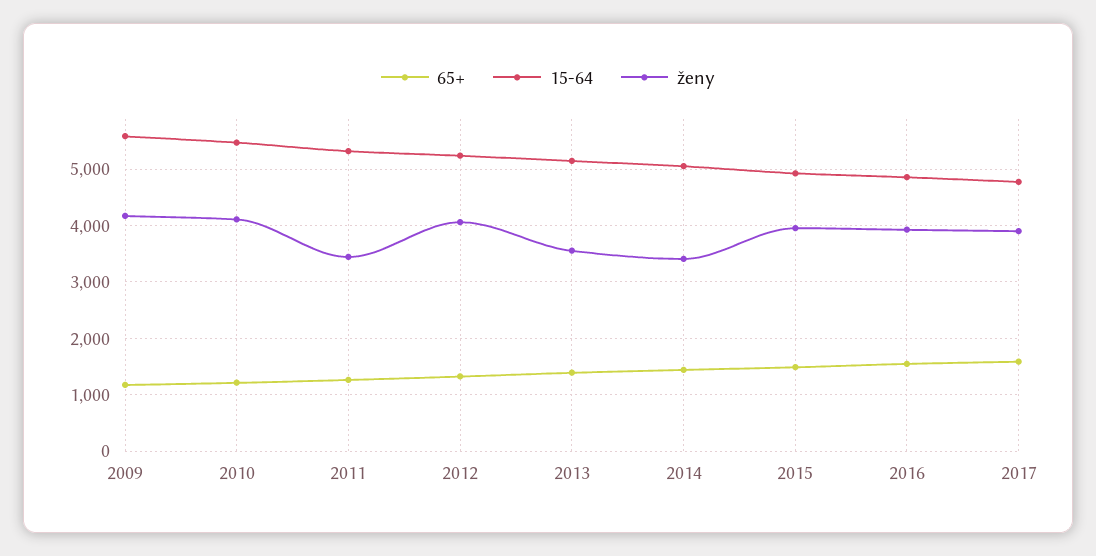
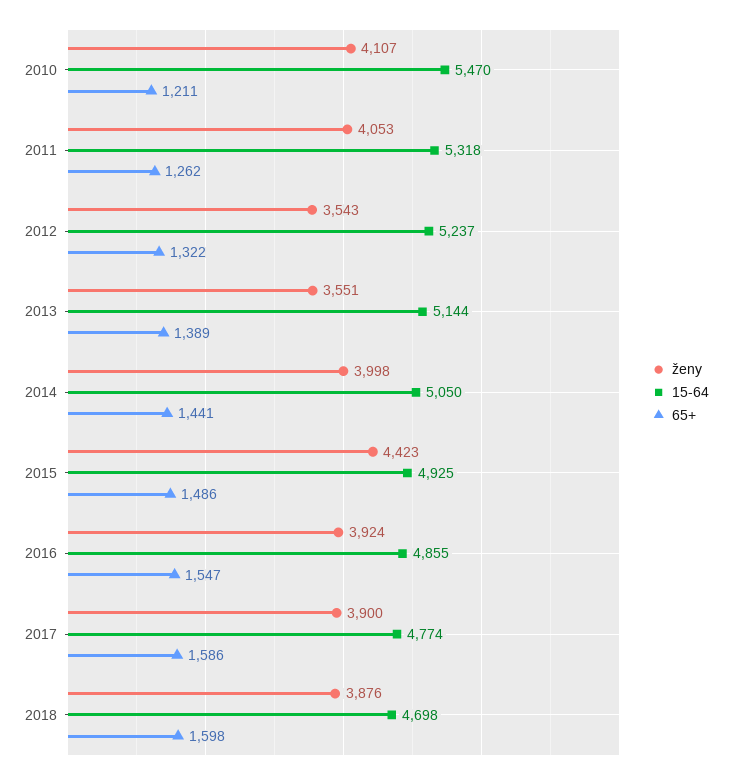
65+, 2009: 1200 -> none
15-64, 2009: 5600 -> none
ženy, 2009: 4200 -> none
ženy, 2011: 3400 -> 4053
ženy, 2012: 4000 -> 3543
ženy, 2014: 3400 -> 3998
ženy, 2015: 4000 -> 4423
ženy, 2018: none -> 3876
15-64, 2018: none -> 4698
65+, 2018: none -> 1598

